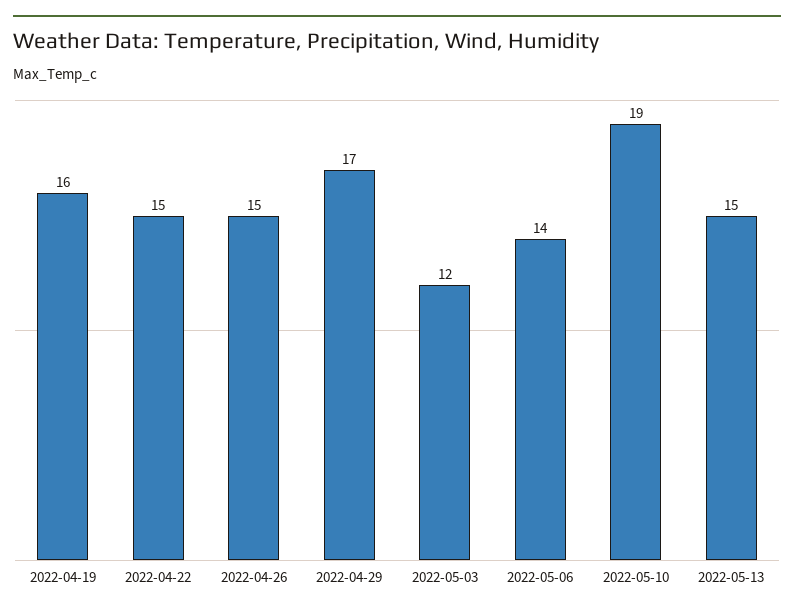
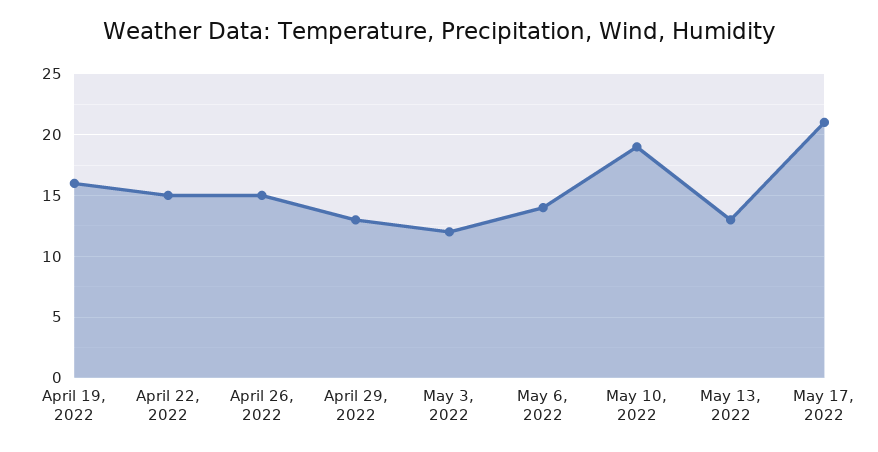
2022-04-29: 17 -> 13
2022-05-13: 15 -> 13
May 17, 2022: none -> 21

